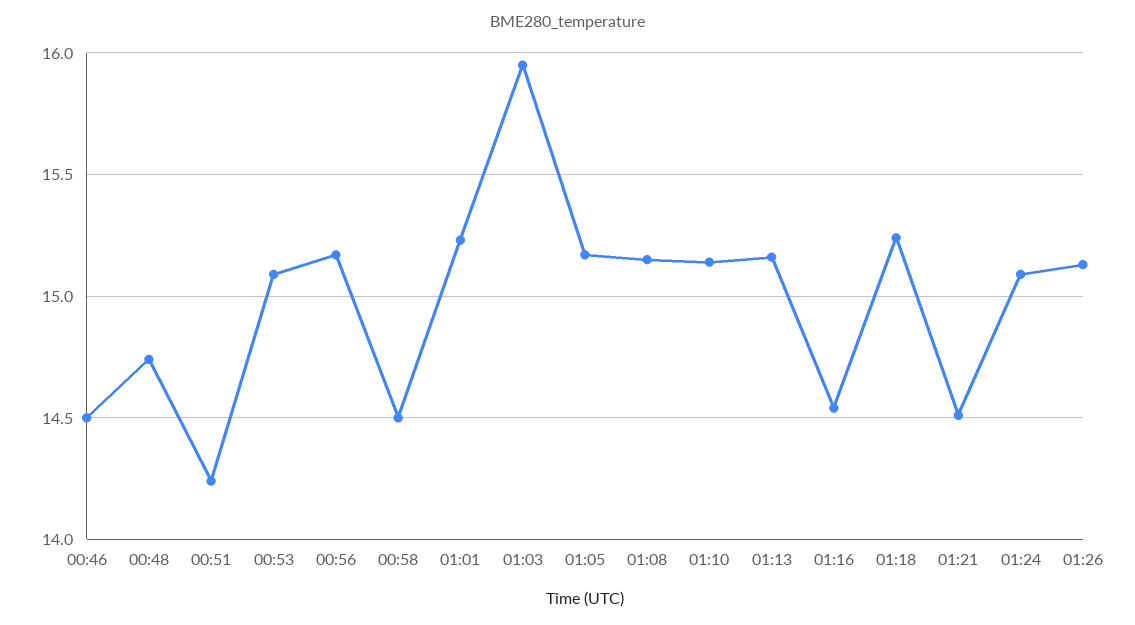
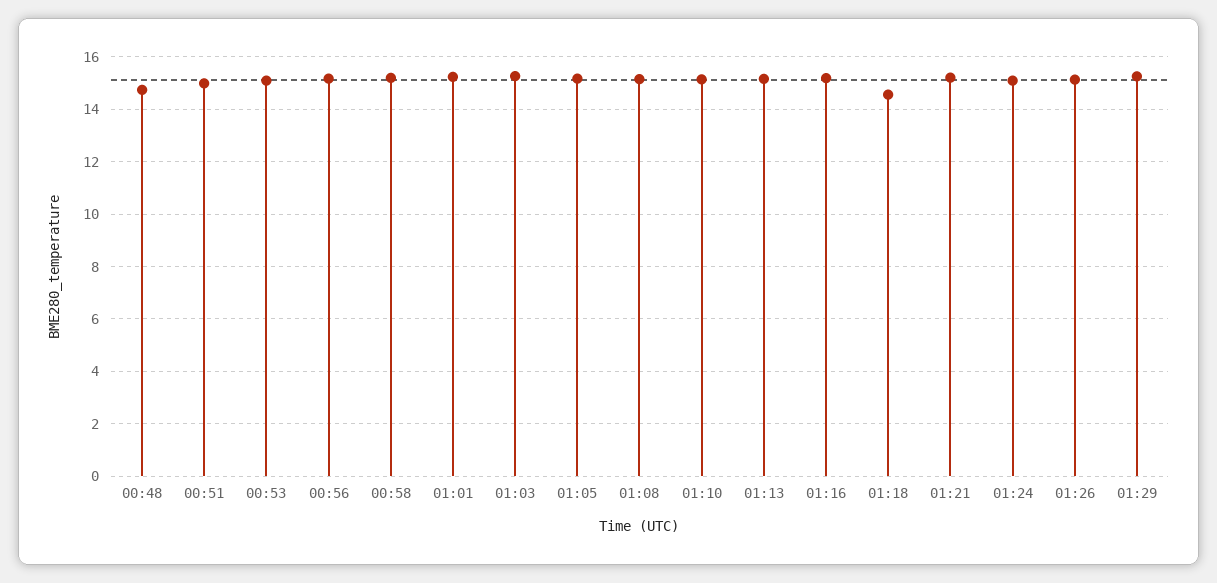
00:46: 14.5 -> none
00:51: 14.25 -> 15
00:58: 14.5 -> 15.25
01:03: 15.95 -> 15.25
01:16: 14.55 -> 15.25
01:18: 15.25 -> 14.5
01:21: 14.5 -> 15.25
01:29: none -> 15.25

